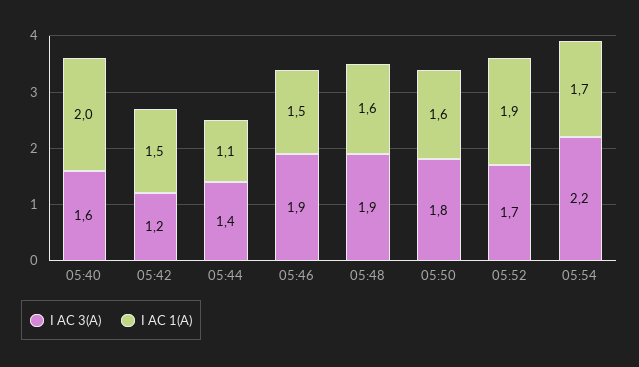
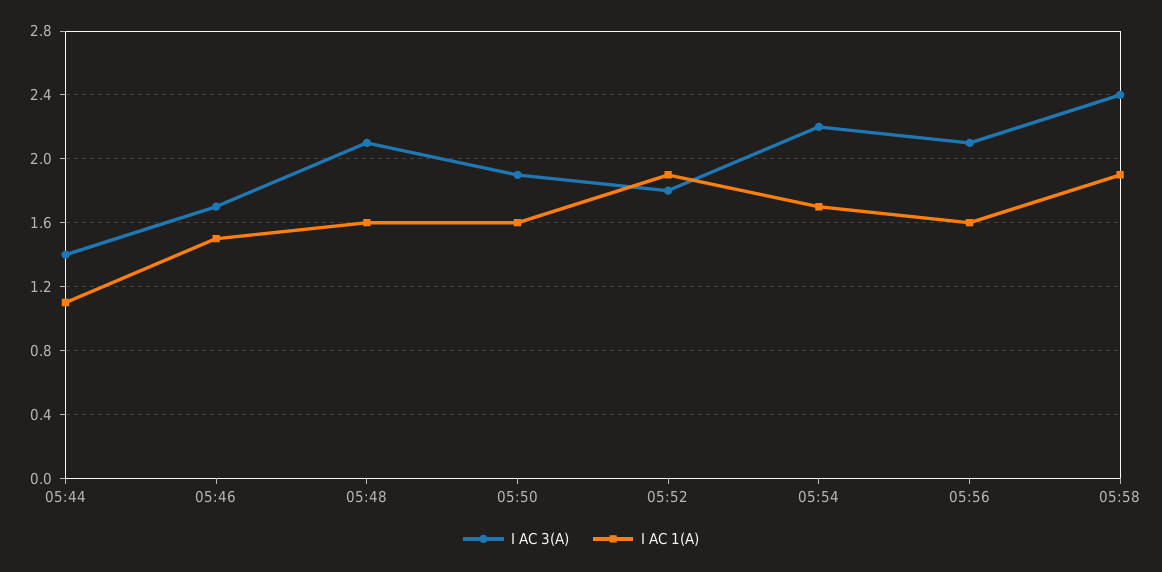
I AC 3(A), 05:40: 1.6 -> none
I AC 1(A), 05:40: 2 -> none
I AC 3(A), 05:42: 1.2 -> none
I AC 1(A), 05:42: 1.5 -> none
I AC 3(A), 05:46: 1.9 -> 1.7
I AC 3(A), 05:48: 1.9 -> 2.1
I AC 3(A), 05:50: 1.8 -> 1.9
I AC 3(A), 05:52: 1.7 -> 1.8
I AC 3(A), 05:56: none -> 2.1
I AC 1(A), 05:56: none -> 1.6
I AC 3(A), 05:58: none -> 2.4
I AC 1(A), 05:58: none -> 1.9

